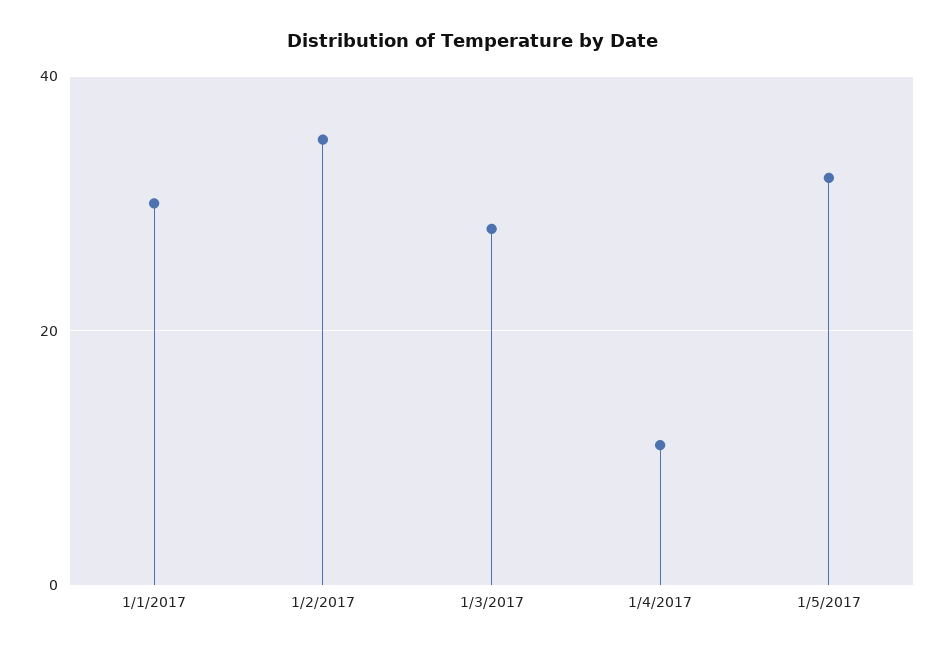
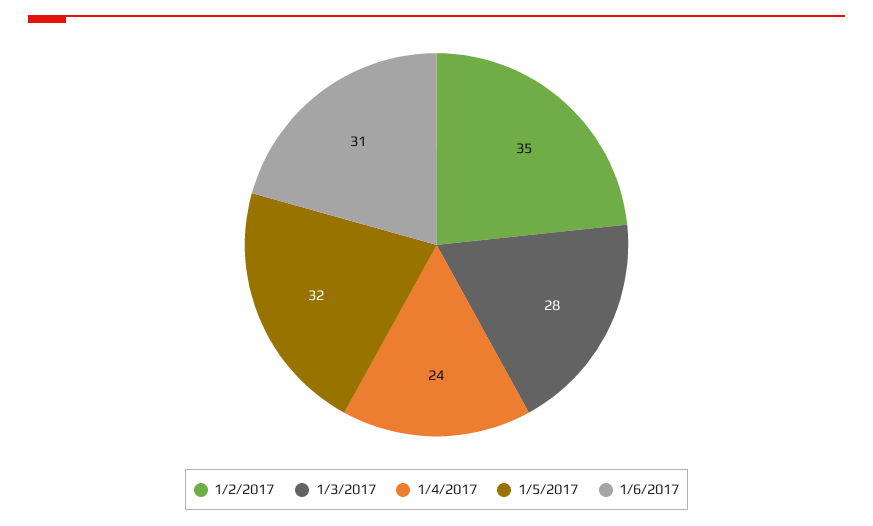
1/1/2017: 30 -> none
1/4/2017: 10 -> 24
1/6/2017: none -> 31

